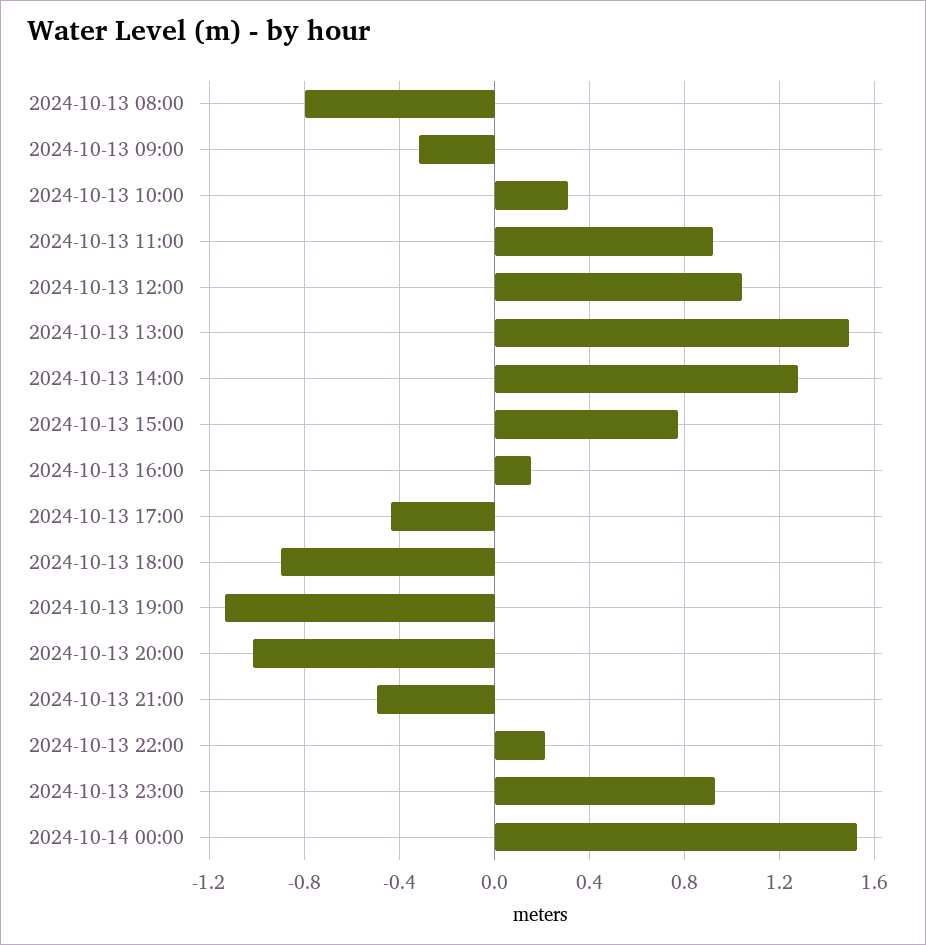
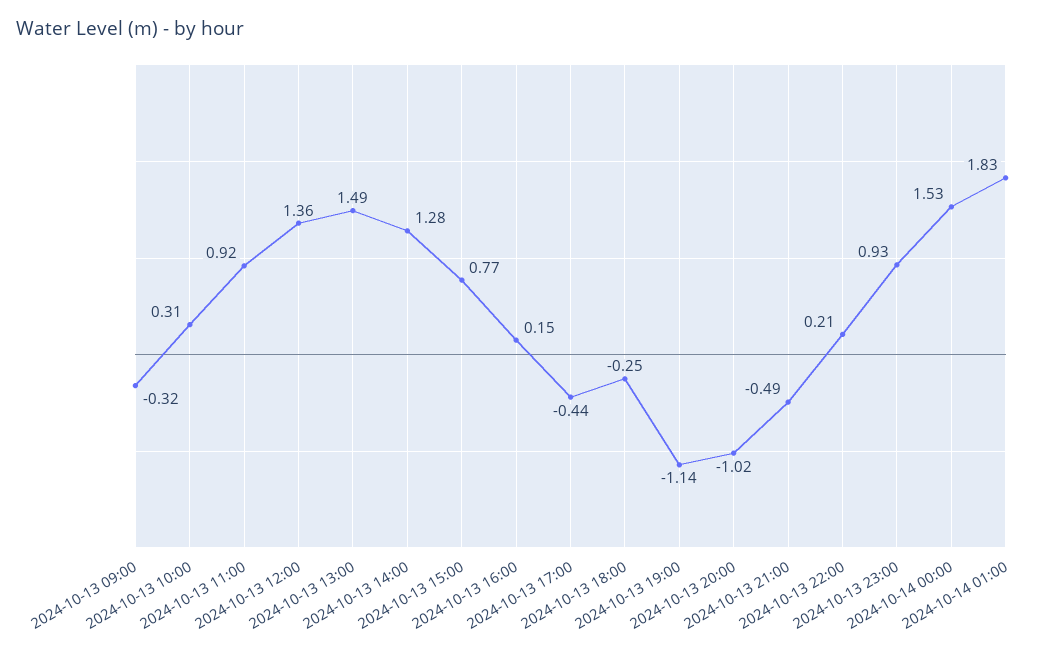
2024-10-13 08:00: -0.8 -> none
2024-10-13 12:00: 1.05 -> 1.36
2024-10-13 18:00: -0.9 -> -0.25
2024-10-14 01:00: none -> 1.83

